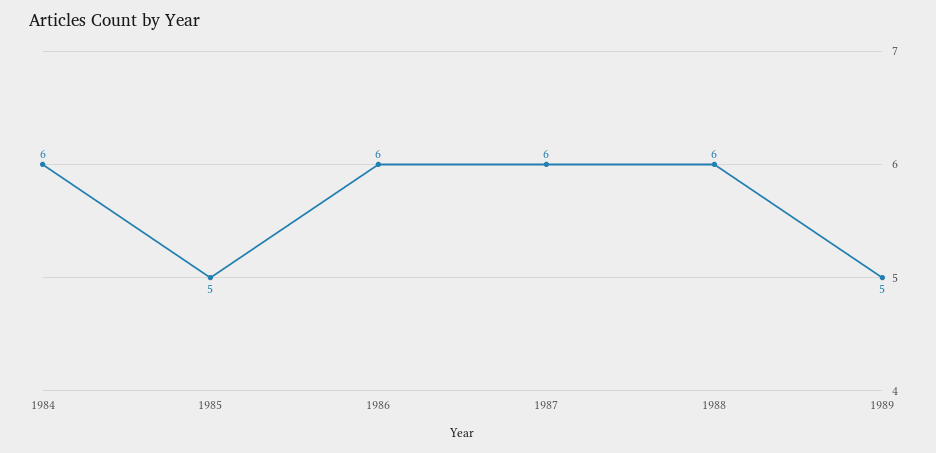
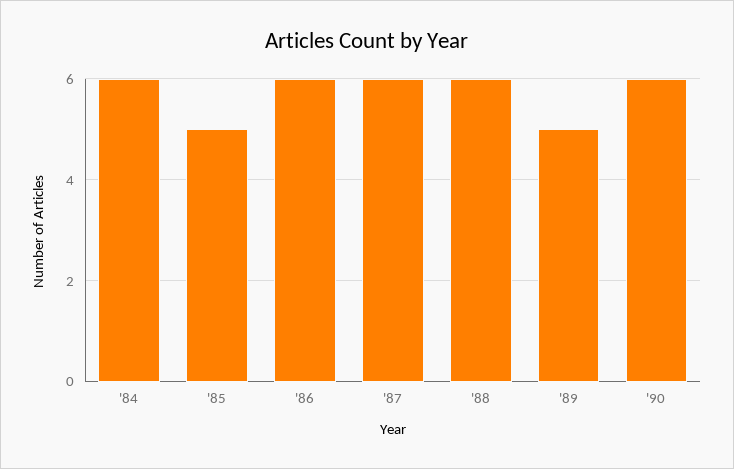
'90: none -> 6

